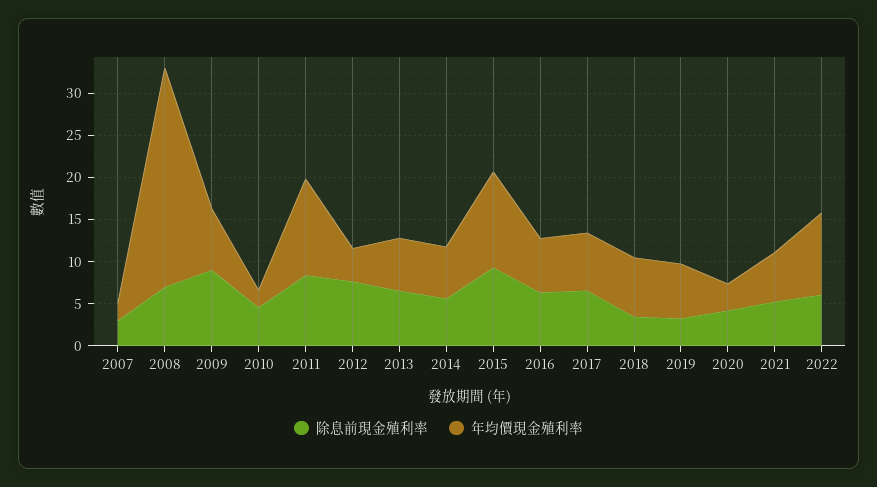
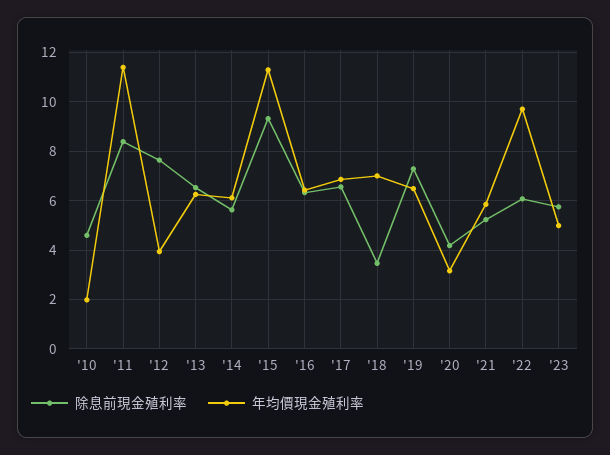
除息前現金殖利率, 2007: 3 -> none
年均價現金殖利率, 2007: 2 -> none
除息前現金殖利率, 2008: 7 -> none
年均價現金殖利率, 2008: 26 -> none
除息前現金殖利率, 2009: 9 -> none
年均價現金殖利率, 2009: 7 -> none
除息前現金殖利率, 2019: 3 -> 7.25
除息前現金殖利率, '23: none -> 5.75
年均價現金殖利率, '23: none -> 5

